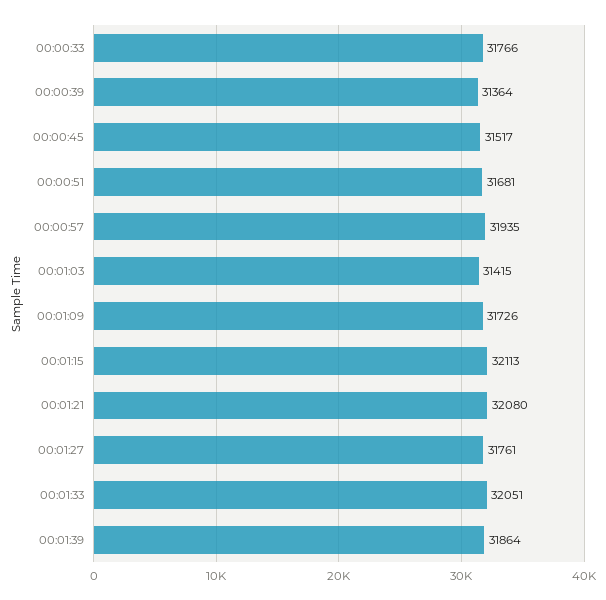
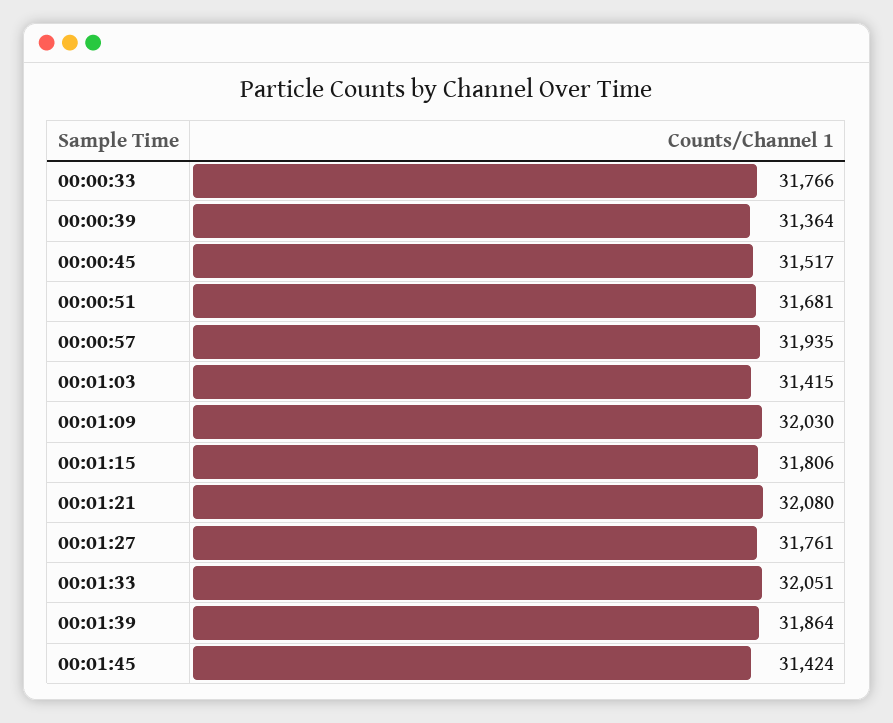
00:01:09: 31726 -> 32030
00:01:15: 32113 -> 31806
00:01:45: none -> 31424

